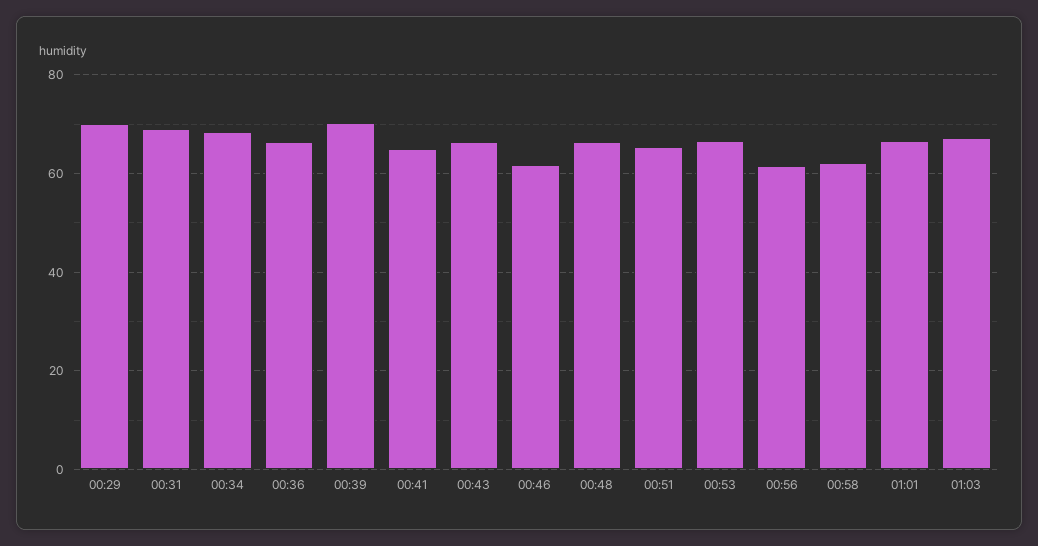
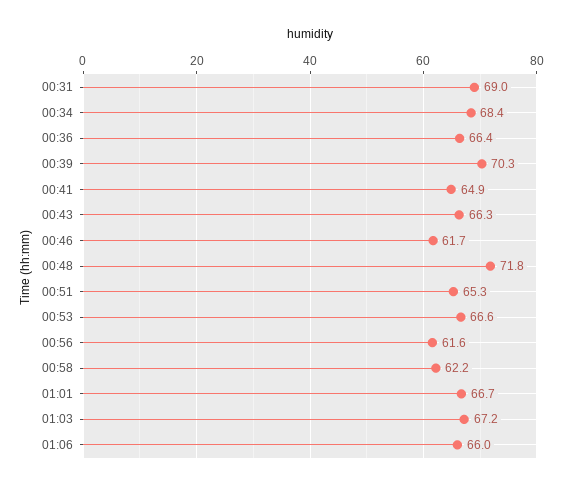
00:29: 70 -> none
00:48: 66 -> 71.8
01:06: none -> 66

